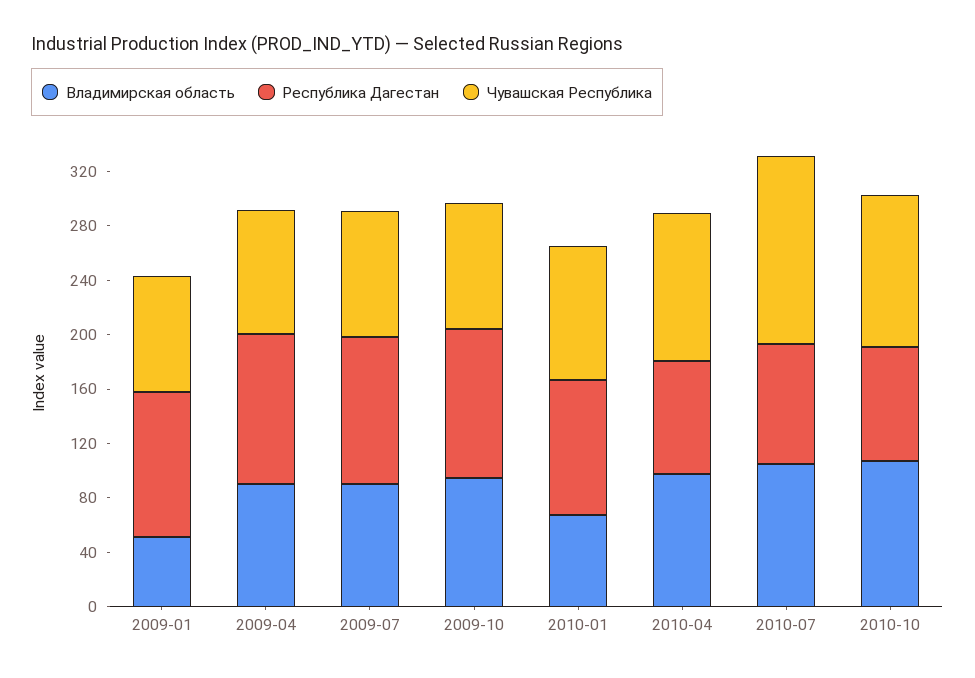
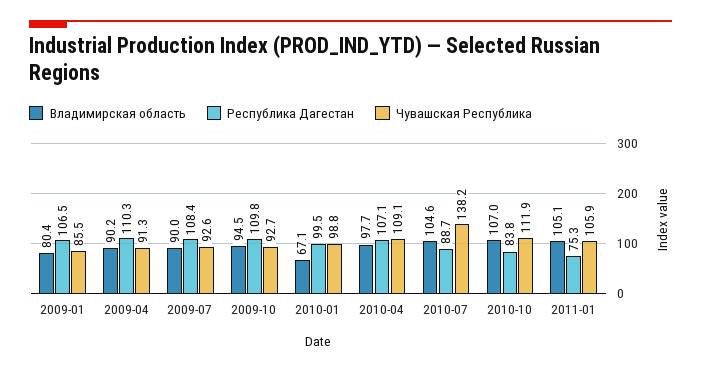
Владимирская область, 2009-01: 50 -> 80.4
Республика Дагестан, 2010-04: 80 -> 107.1
Владимирская область, 2011-01: none -> 105.1
Республика Дагестан, 2011-01: none -> 75.3
Чувашская Республика, 2011-01: none -> 105.9

